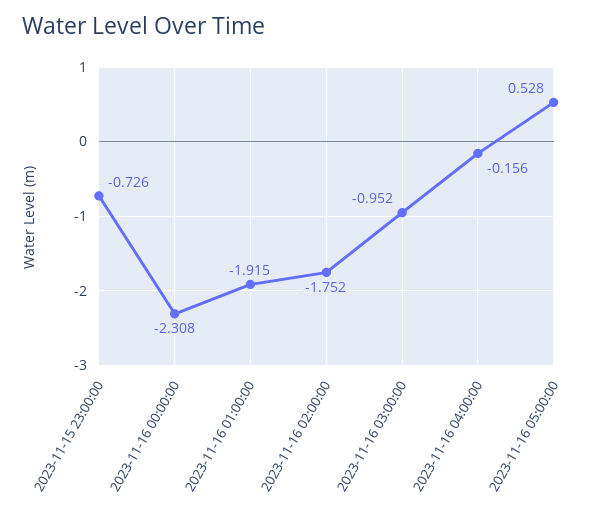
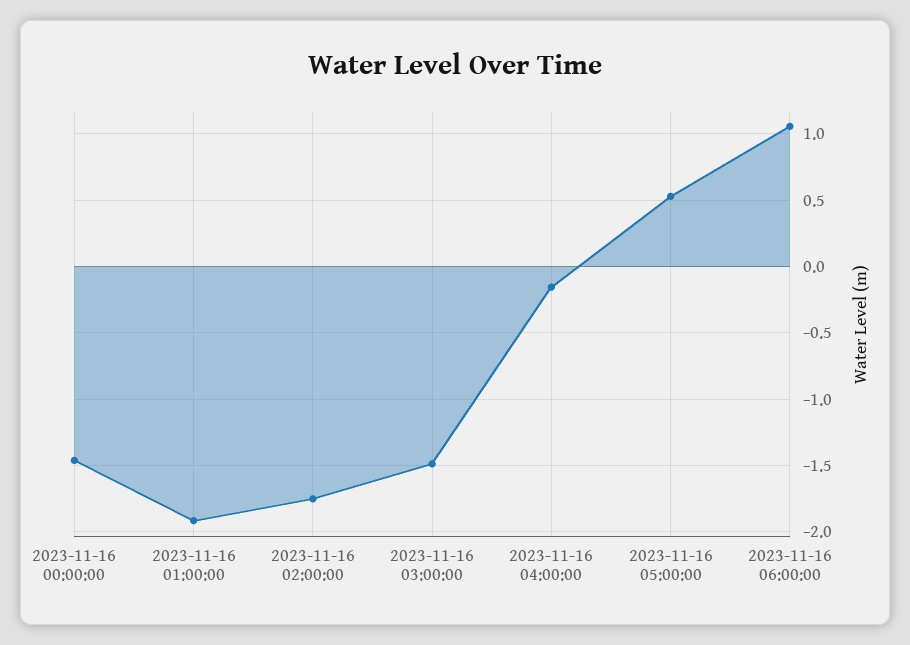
2023-11-15 23:00:00: -0.726 -> none
2023-11-16 00:00:00: -2.308 -> -1.45
2023-11-16 03:00:00: -0.952 -> -1.5
2023-11-16 06:00:00: none -> 1.05

